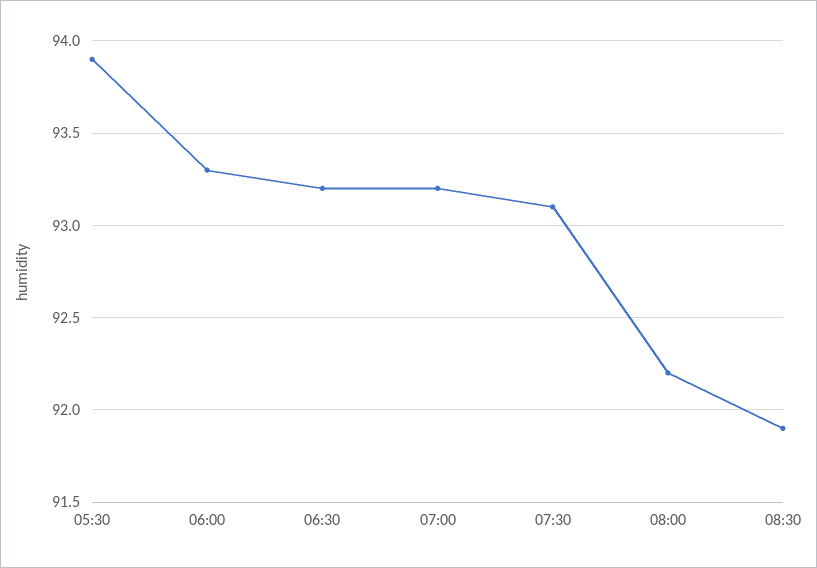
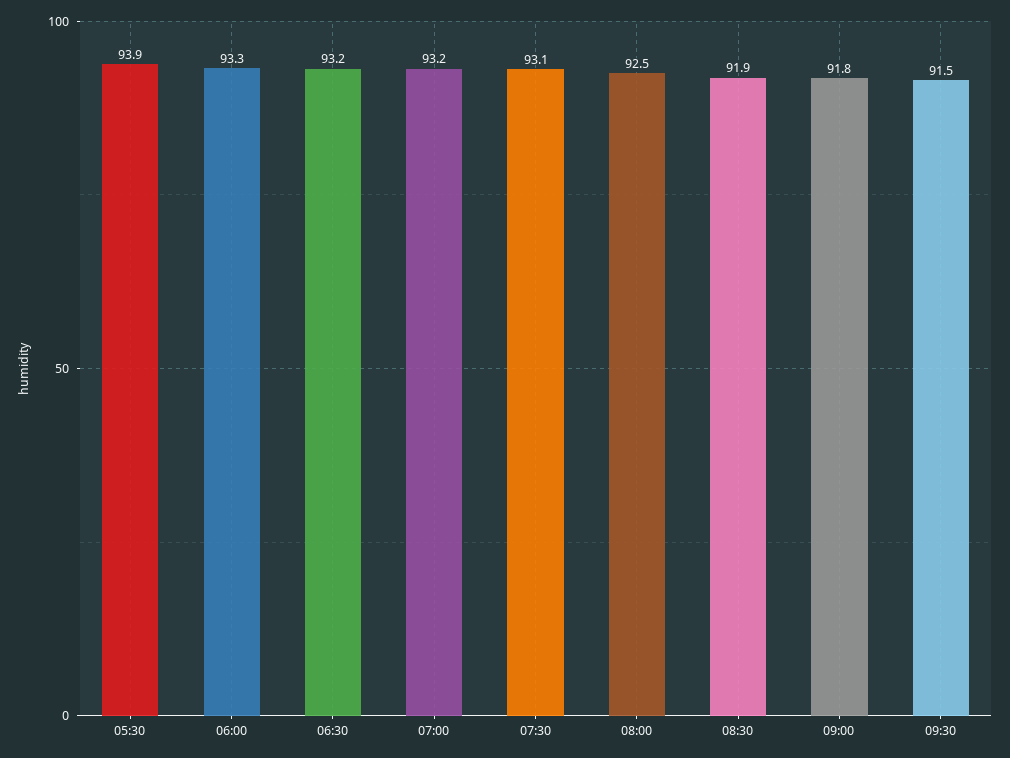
08:00: 92.2 -> 92.5
09:00: none -> 91.8
09:30: none -> 91.5

